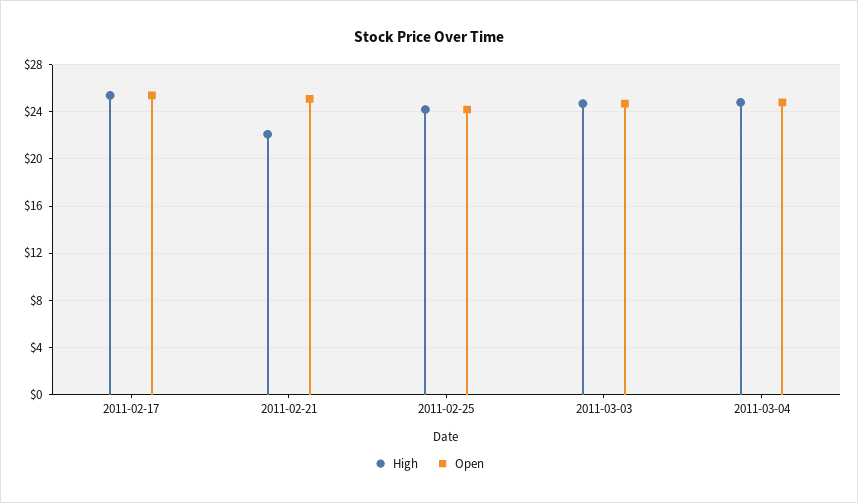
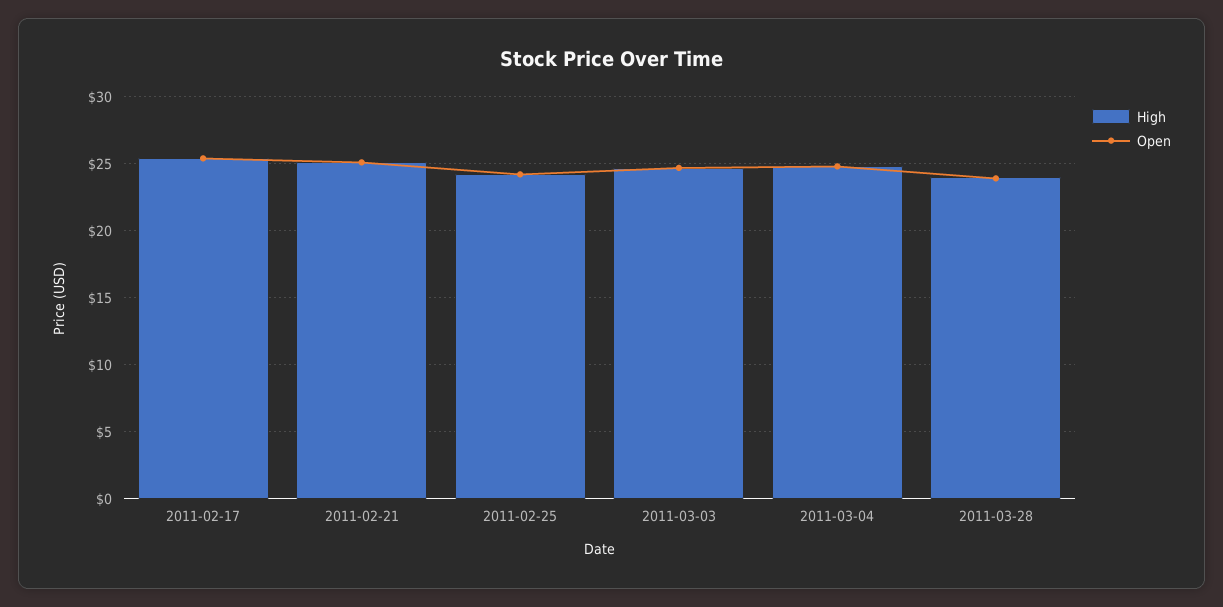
High, 2011-02-21: 22 -> 25
High, 2011-03-28: none -> 24
Open, 2011-03-28: none -> 24

